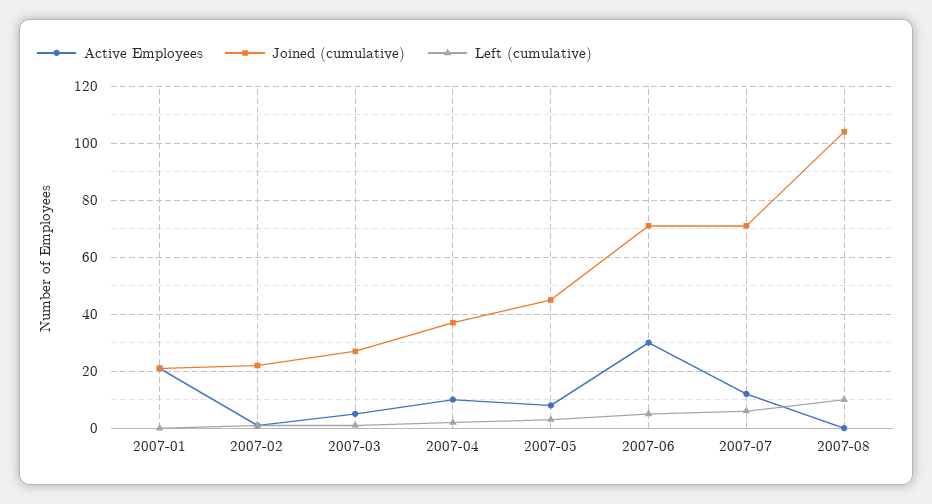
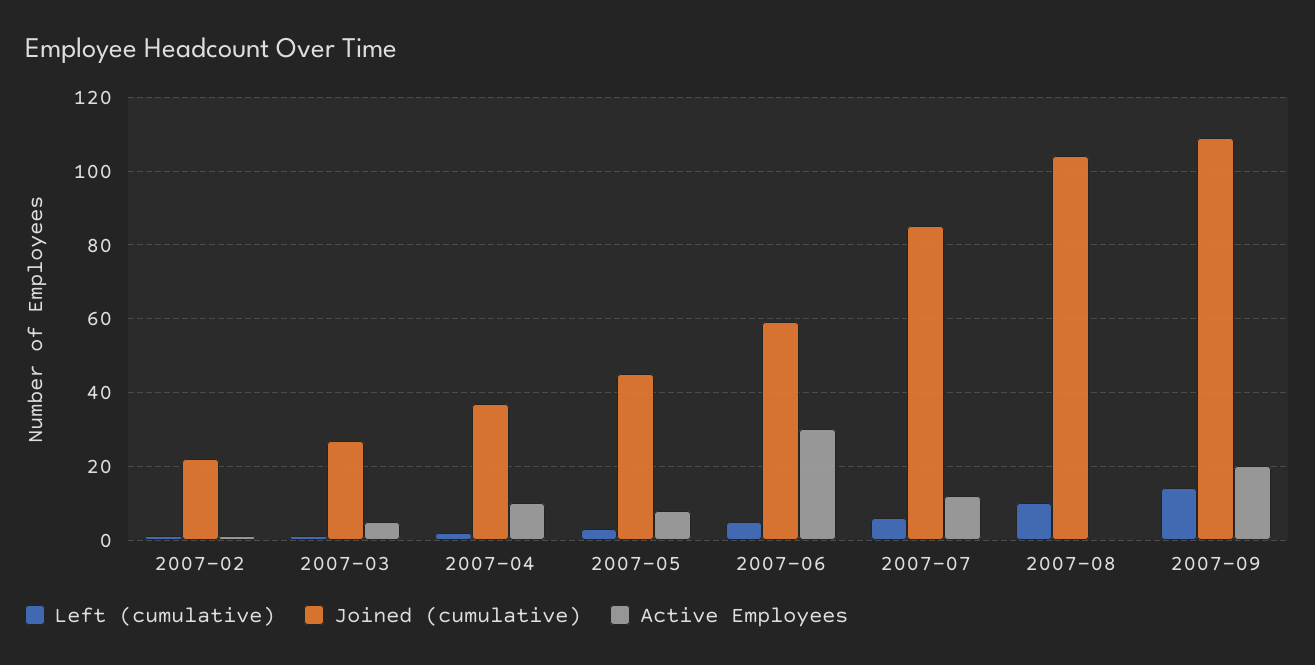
Active Employees, 2007-01: 20 -> none
Joined (cumulative), 2007-01: 20 -> none
Left (cumulative), 2007-01: 0 -> none
Joined (cumulative), 2007-06: 70 -> 60
Joined (cumulative), 2007-07: 70 -> 85
Left (cumulative), 2007-09: none -> 15
Joined (cumulative), 2007-09: none -> 110
Active Employees, 2007-09: none -> 20

